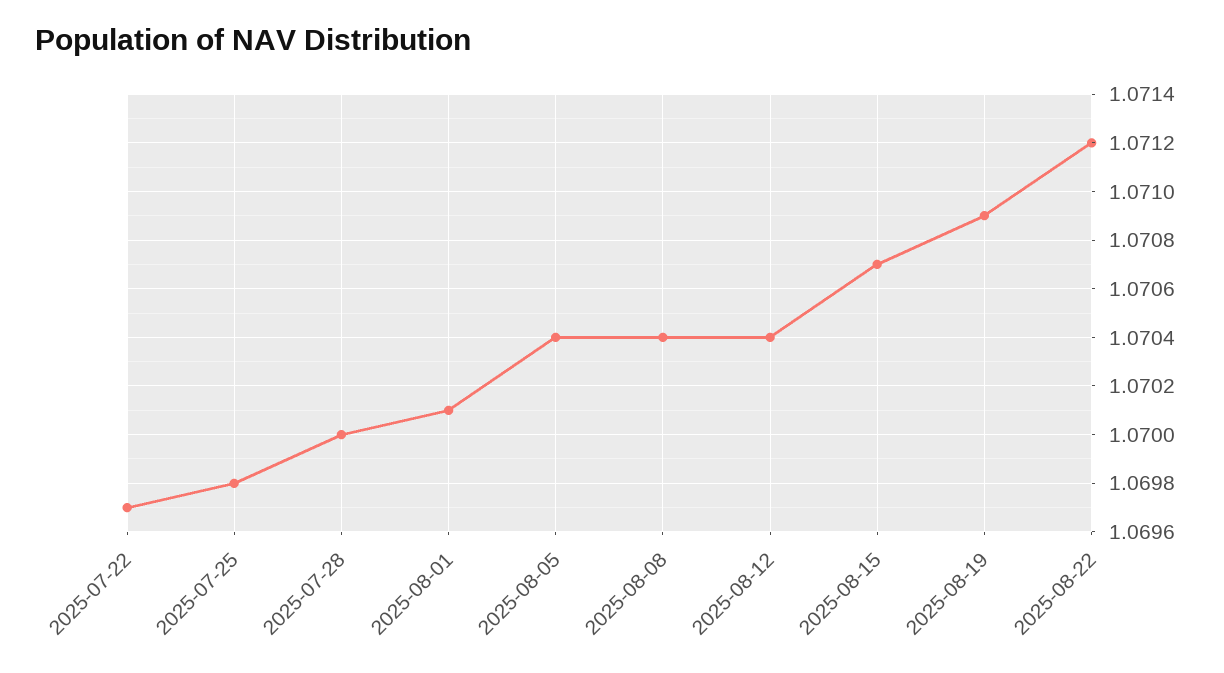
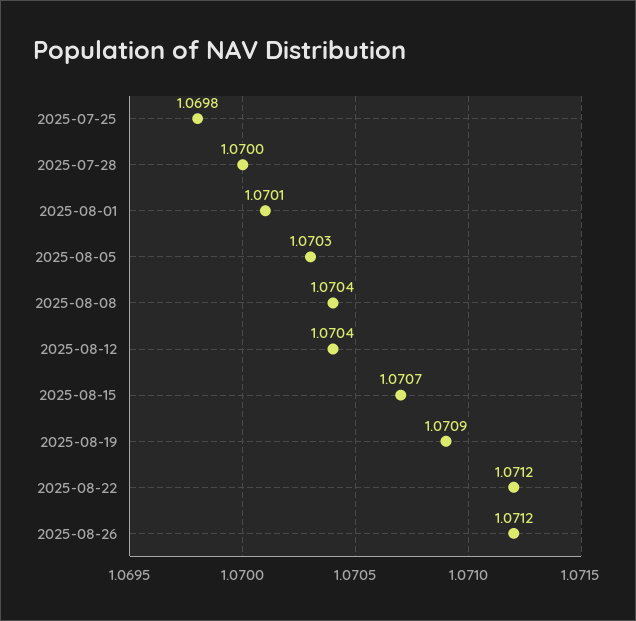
2025-07-22: 1.0697 -> none
2025-08-05: 1.0704 -> 1.0703
2025-08-26: none -> 1.0712

